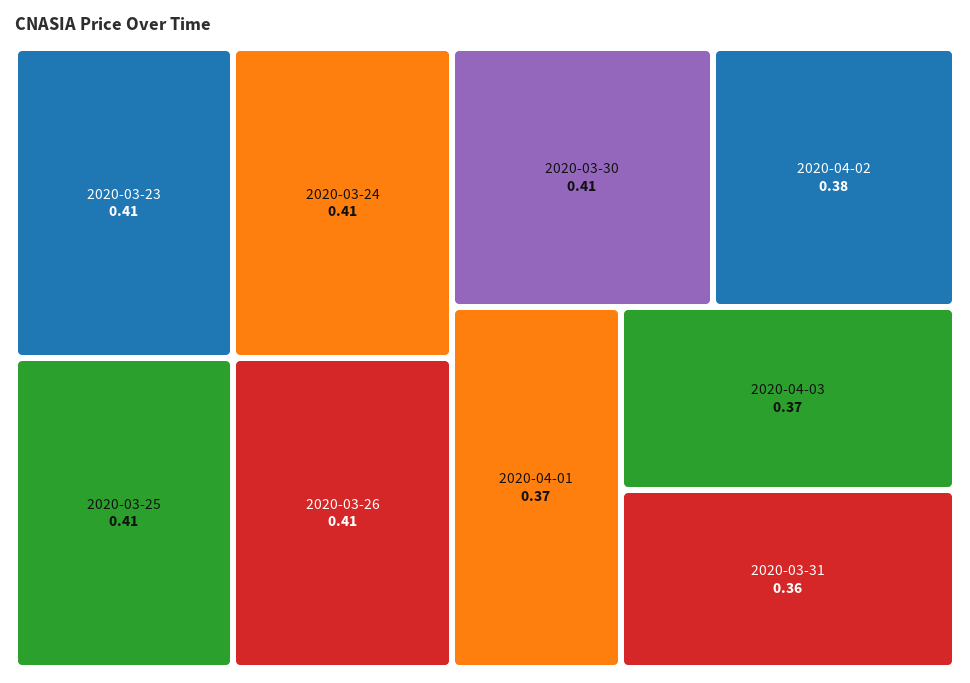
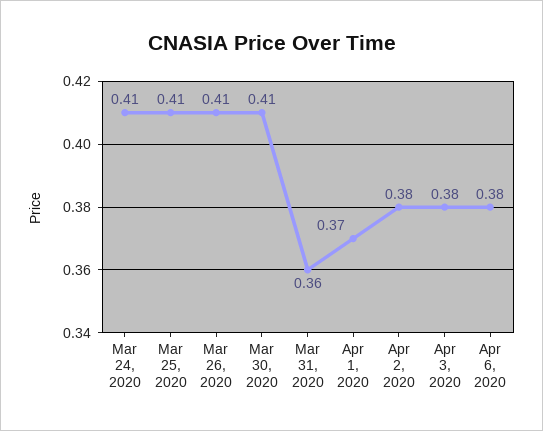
2020-03-23: 0.41 -> none
2020-04-03: 0.37 -> 0.38
Apr 6, 2020: none -> 0.38

